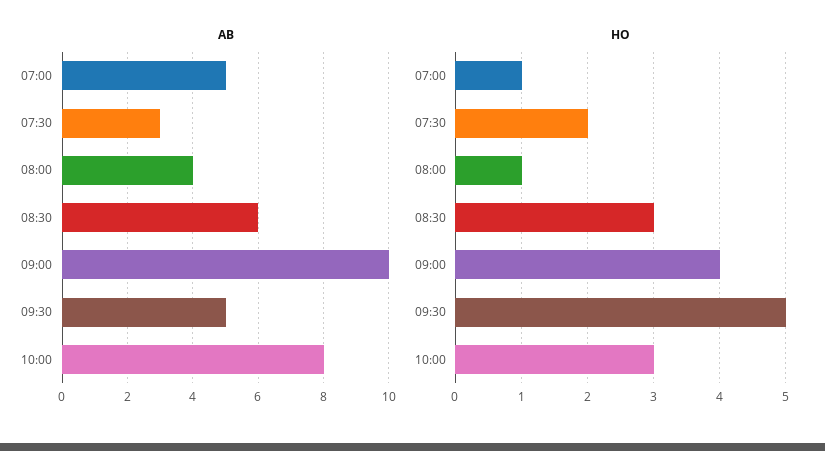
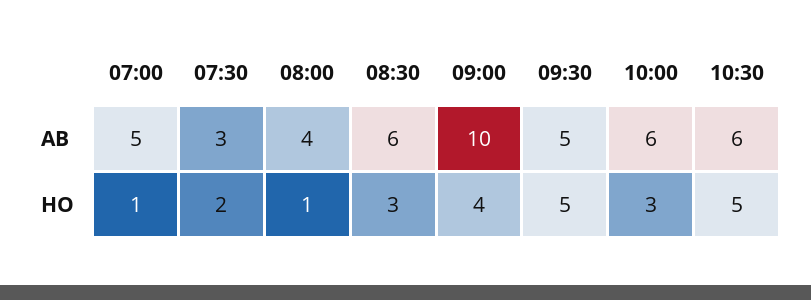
AB, 10:00: 8 -> 6
AB, 10:30: none -> 6
HO, 10:30: none -> 5

